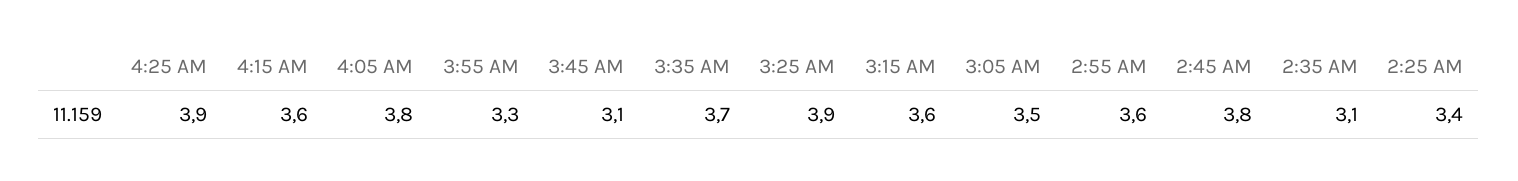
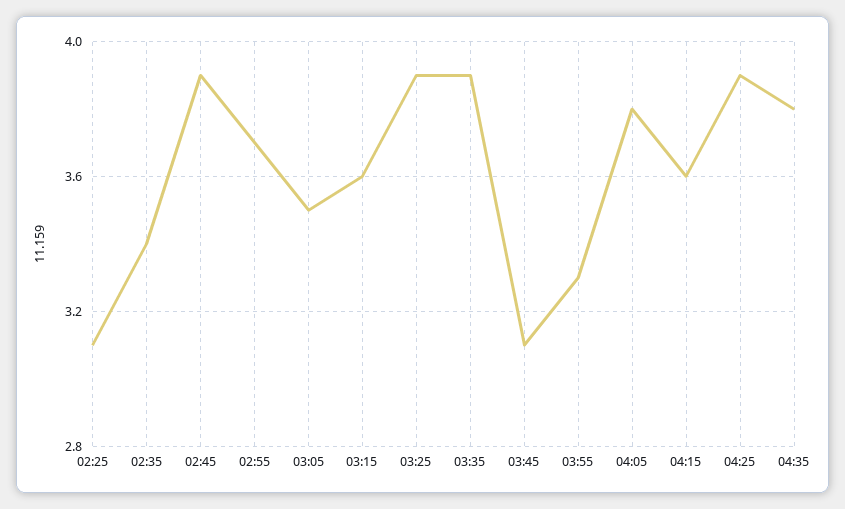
3:35 AM: 3.7 -> 3.9
2:55 AM: 3.6 -> 3.7
2:45 AM: 3.8 -> 3.9
2:35 AM: 3.1 -> 3.4
2:25 AM: 3.4 -> 3.1
04:35: none -> 3.8

